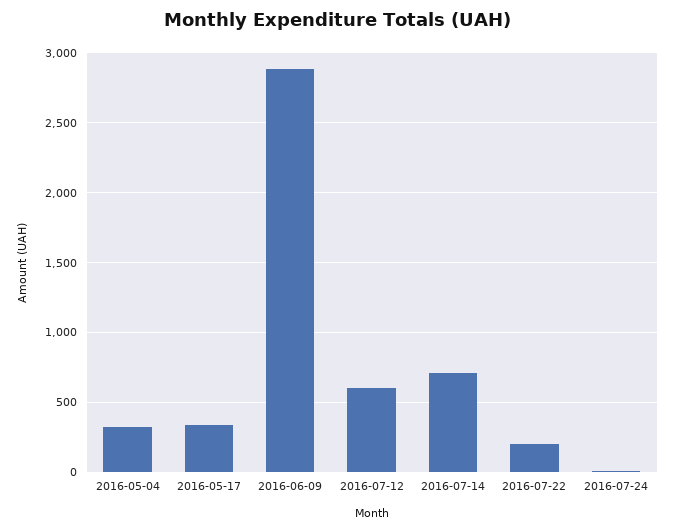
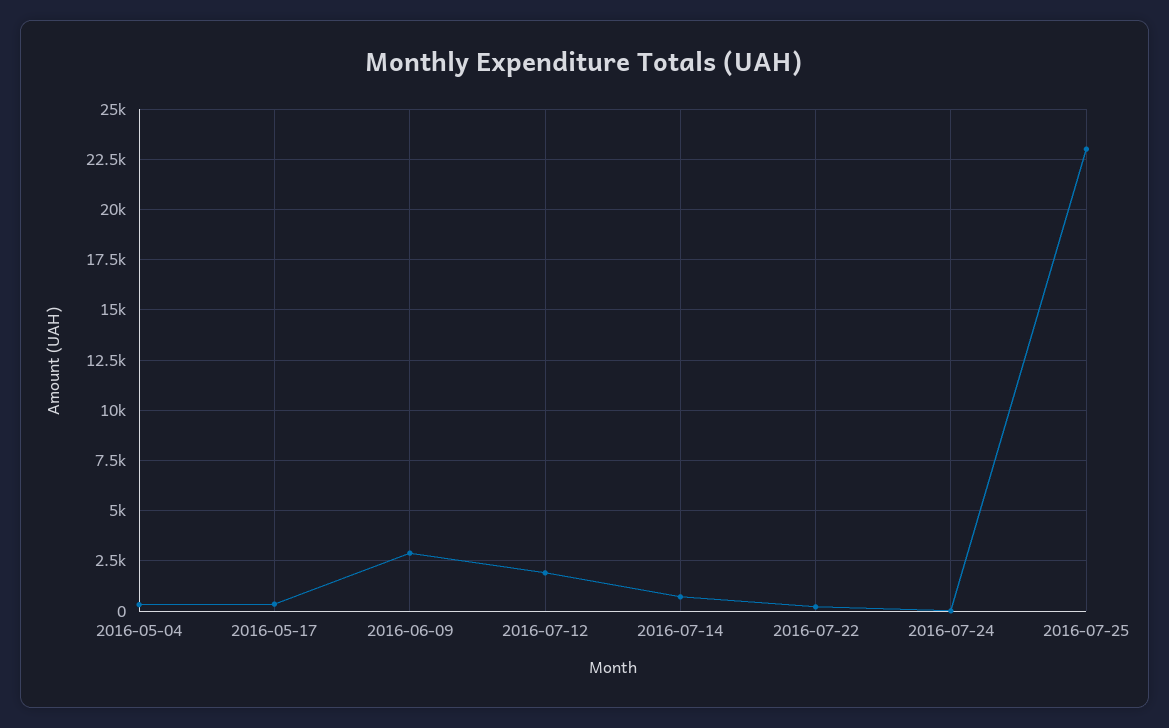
2016-07-12: 600 -> 2000
2016-07-25: none -> 23000

